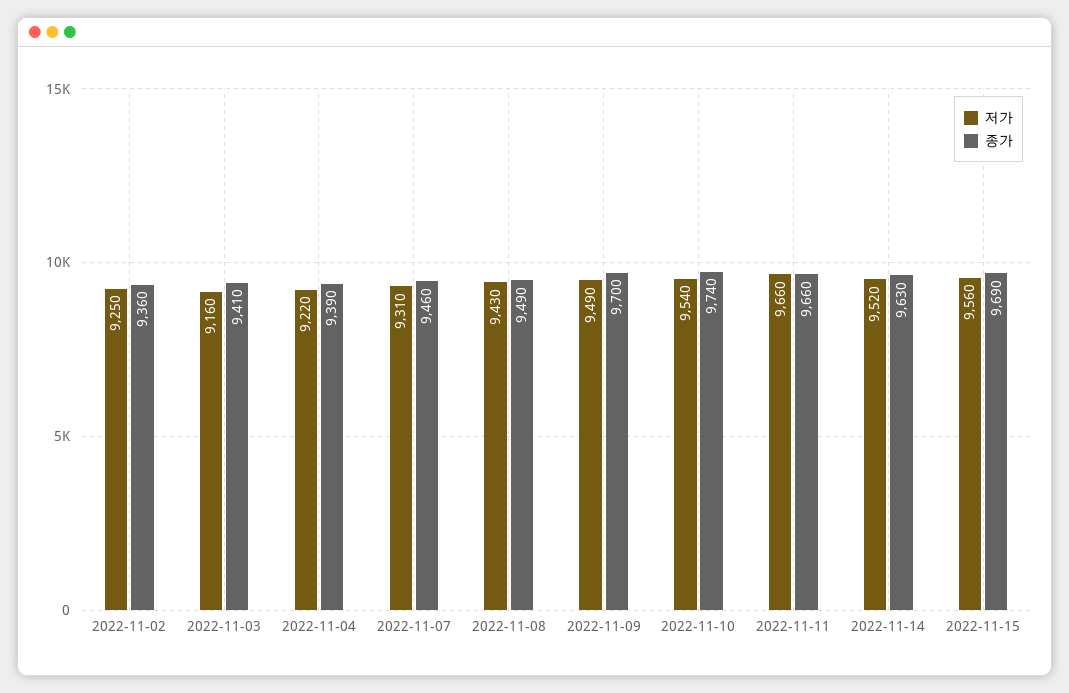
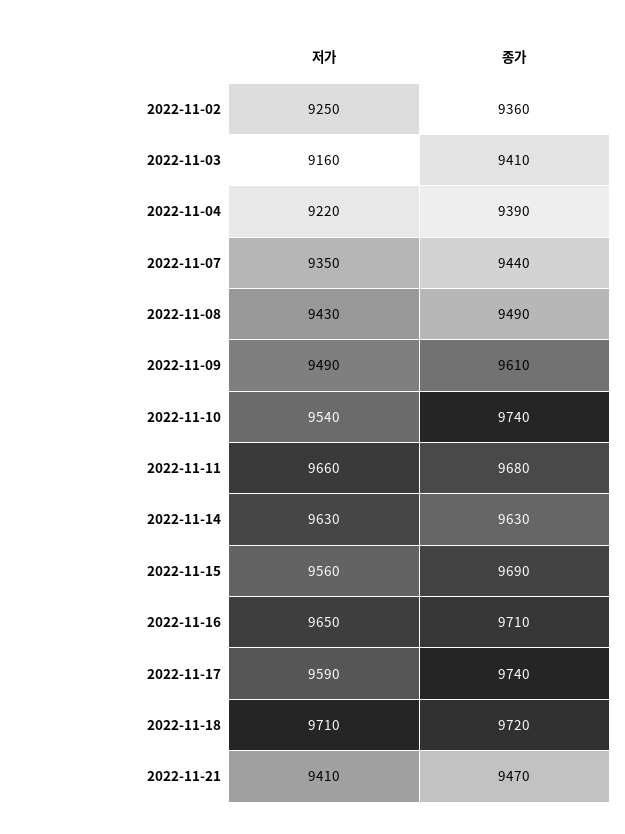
저가, 2022-11-07: 9310 -> 9350
종가, 2022-11-07: 9460 -> 9440
종가, 2022-11-09: 9700 -> 9610
종가, 2022-11-11: 9660 -> 9680
저가, 2022-11-14: 9520 -> 9630
저가, 2022-11-16: none -> 9650
종가, 2022-11-16: none -> 9710
저가, 2022-11-17: none -> 9590
종가, 2022-11-17: none -> 9740
저가, 2022-11-18: none -> 9710
종가, 2022-11-18: none -> 9720
저가, 2022-11-21: none -> 9410
종가, 2022-11-21: none -> 9470

